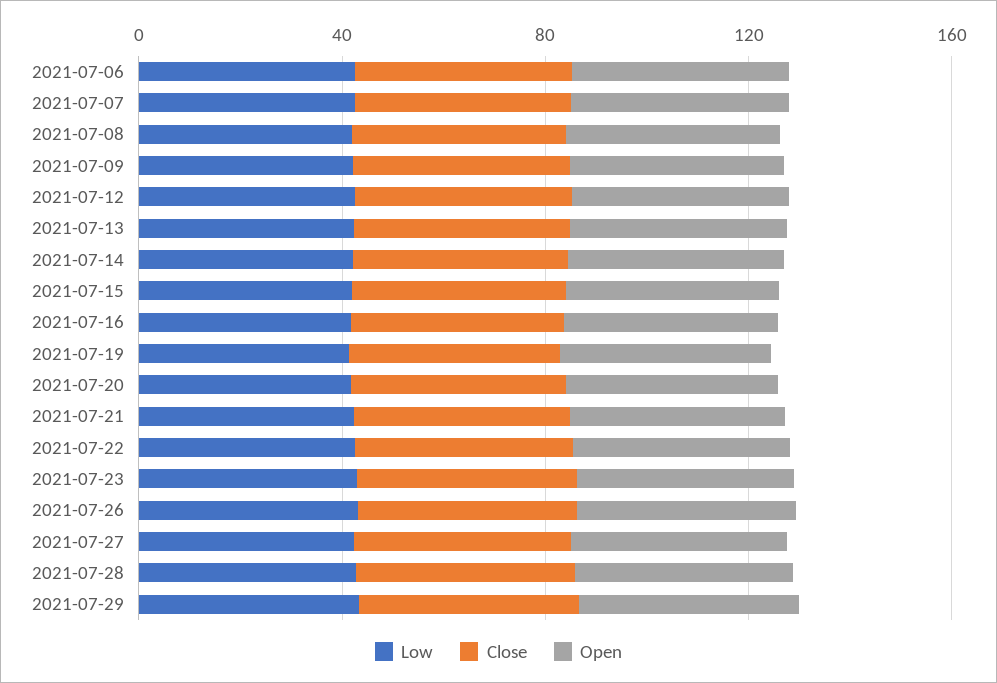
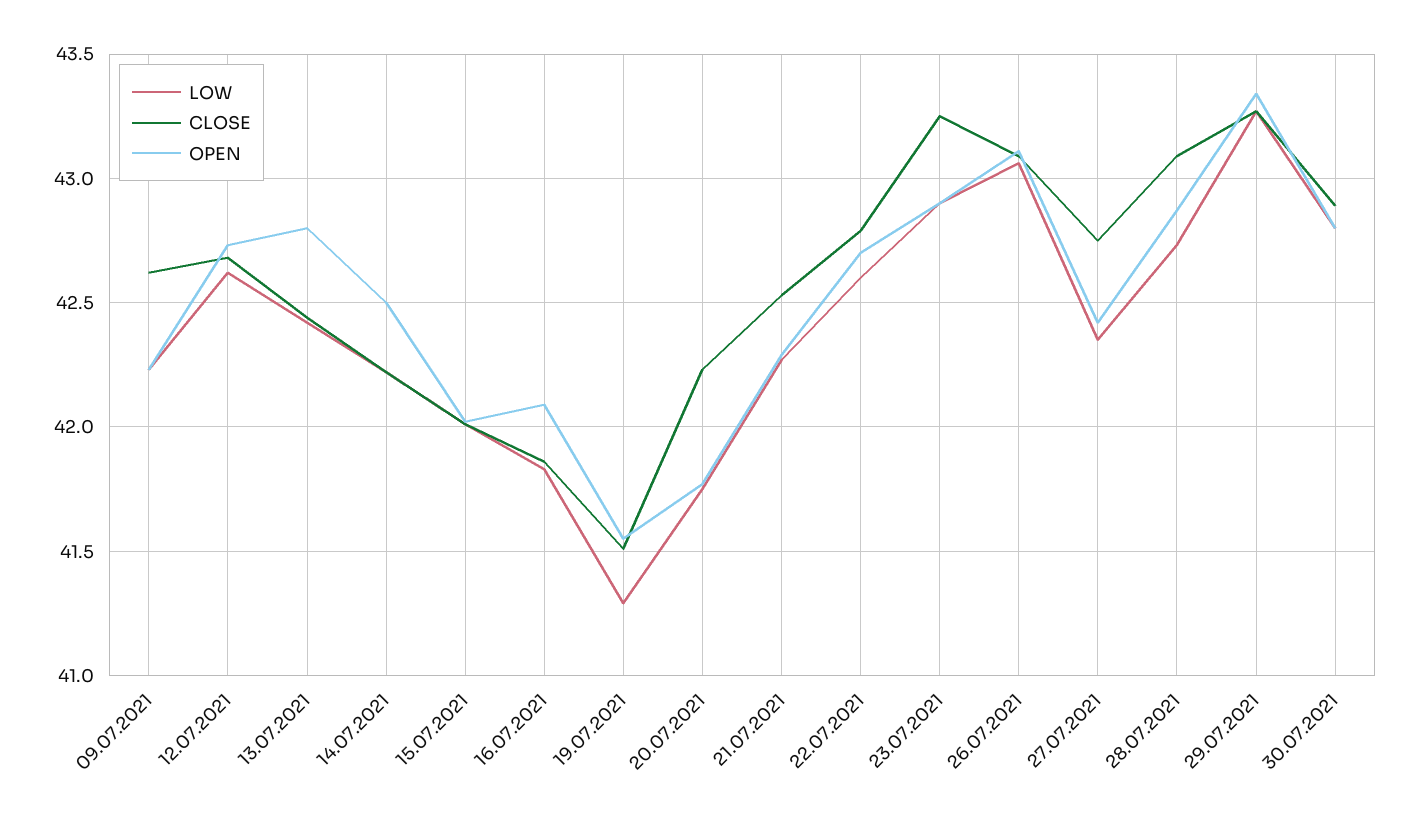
Low, 2021-07-06: 40 -> none
Close, 2021-07-06: 40 -> none
Open, 2021-07-06: 40 -> none
Low, 2021-07-07: 40 -> none
Close, 2021-07-07: 40 -> none
Open, 2021-07-07: 40 -> none
Low, 2021-07-08: 40 -> none
Close, 2021-07-08: 40 -> none
Open, 2021-07-08: 40 -> none
Low, 30.07.2021: none -> 42.8
Close, 30.07.2021: none -> 42.9
Open, 30.07.2021: none -> 42.8

